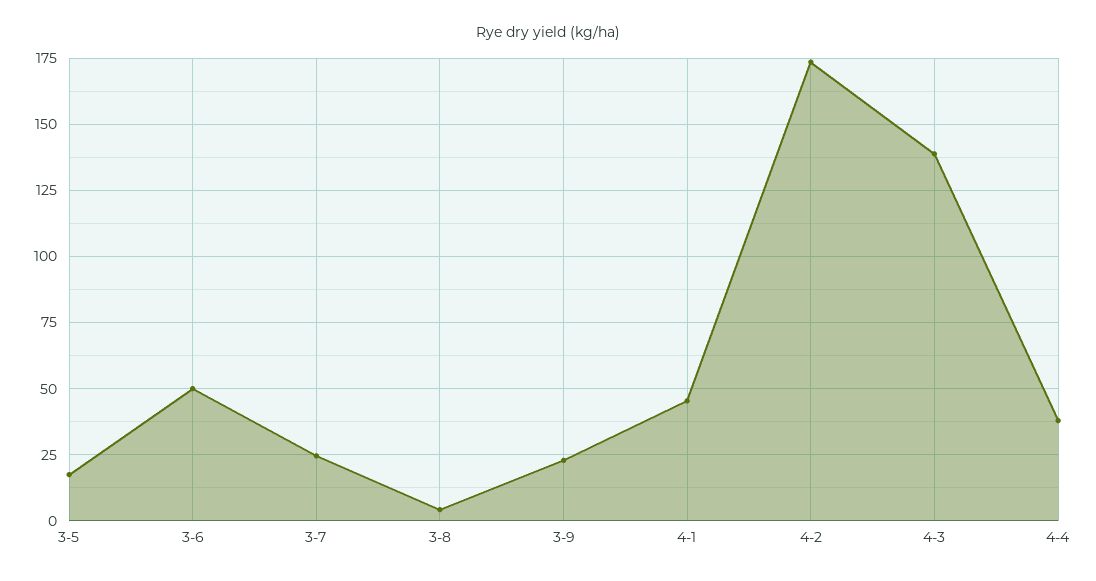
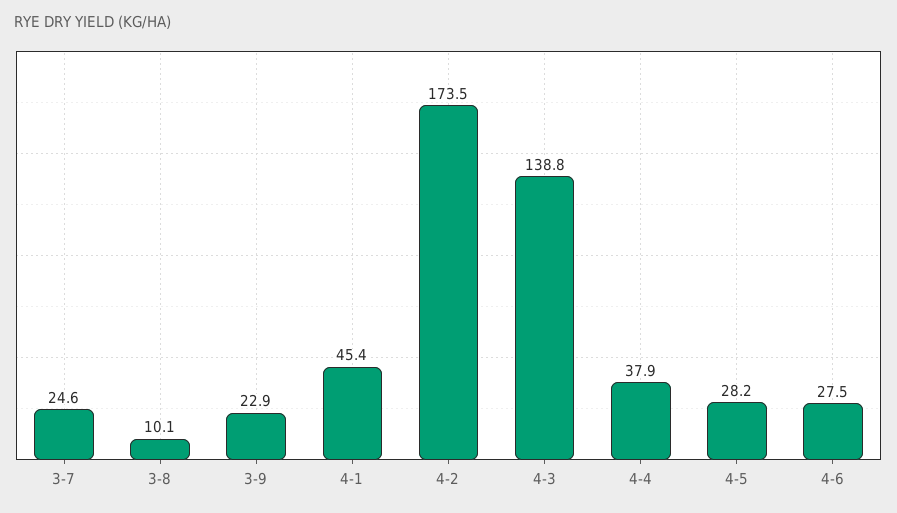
3-5: 17.5 -> none
3-6: 50 -> none
3-8: 5 -> 10.1
4-5: none -> 28.2
4-6: none -> 27.5

